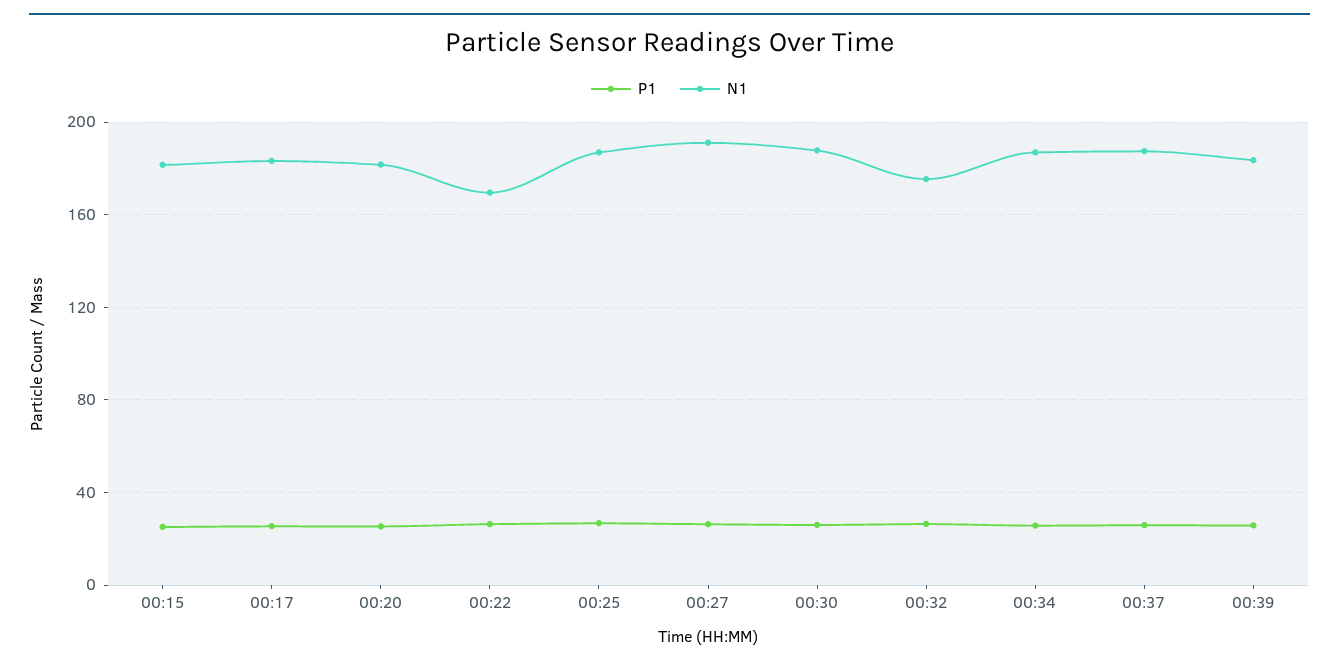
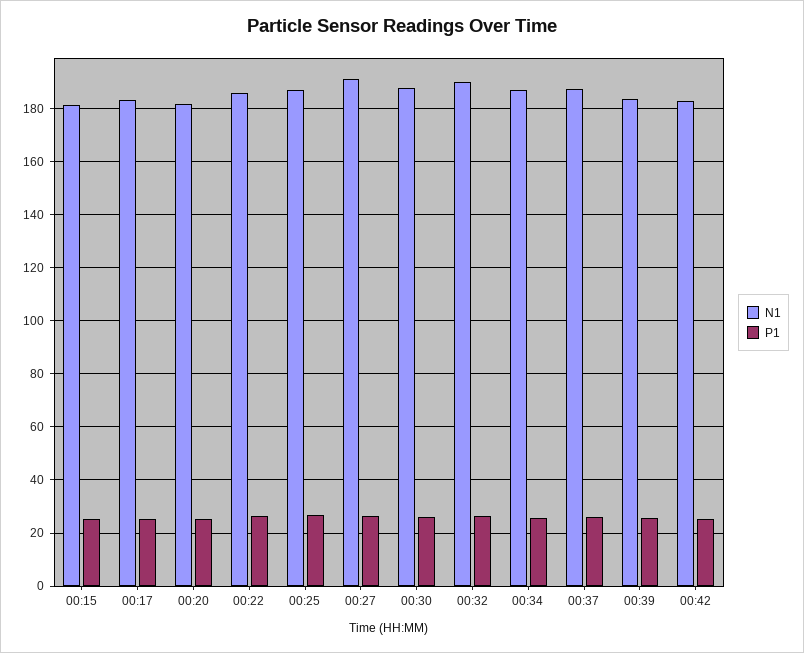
N1, 00:22: 170 -> 185
N1, 00:32: 175 -> 190
N1, 00:42: none -> 182.5
P1, 00:42: none -> 25

